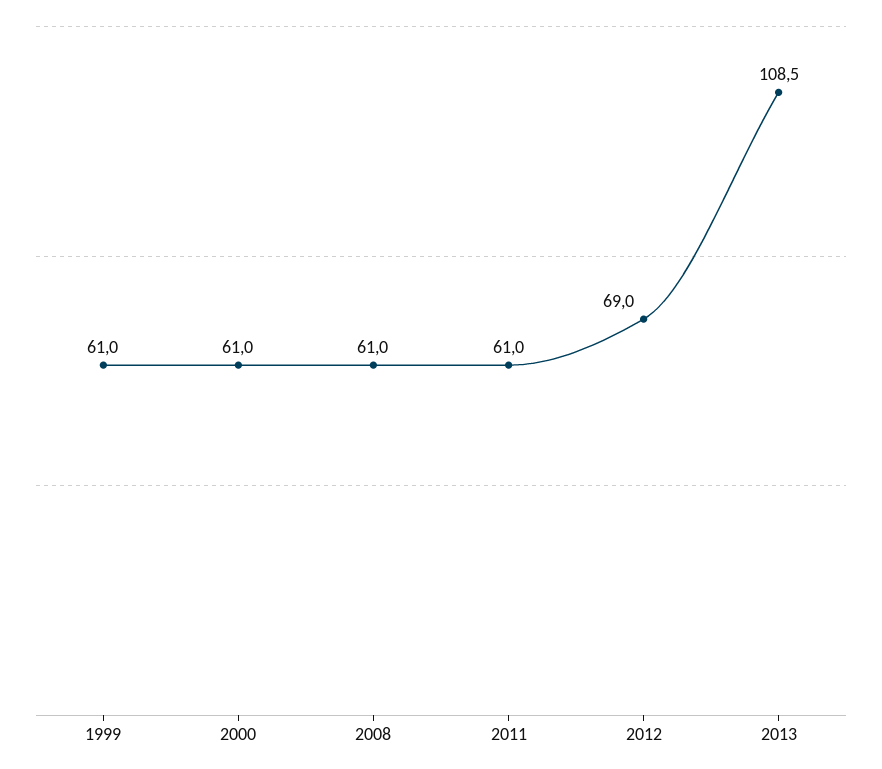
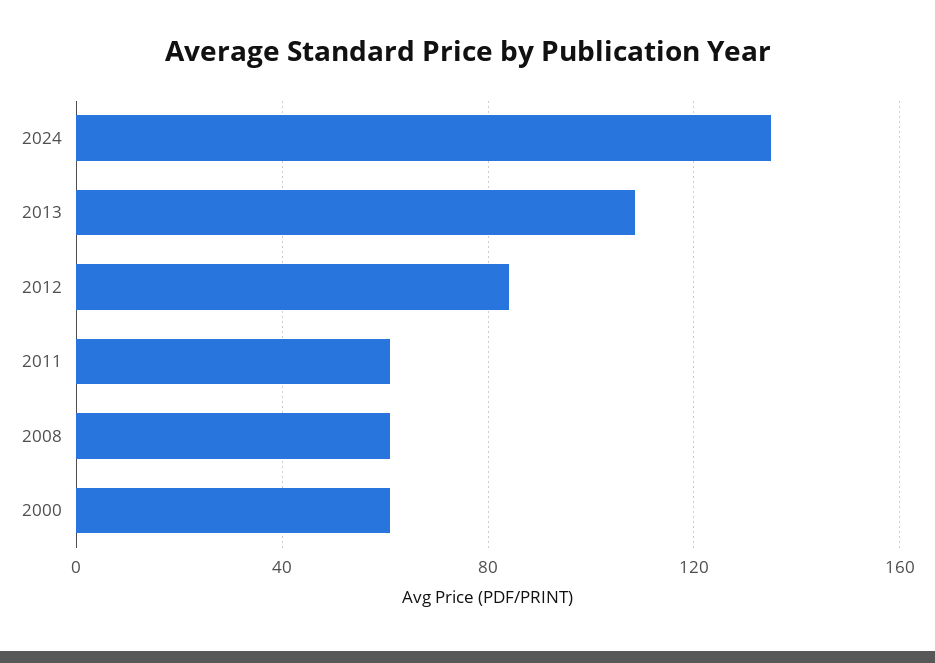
1999: 61 -> none
2012: 69 -> 85
2024: none -> 135

